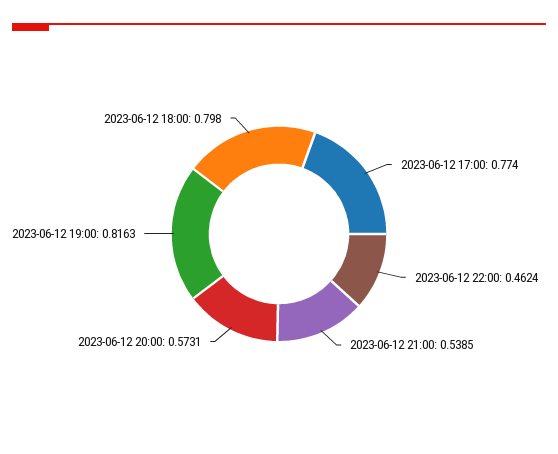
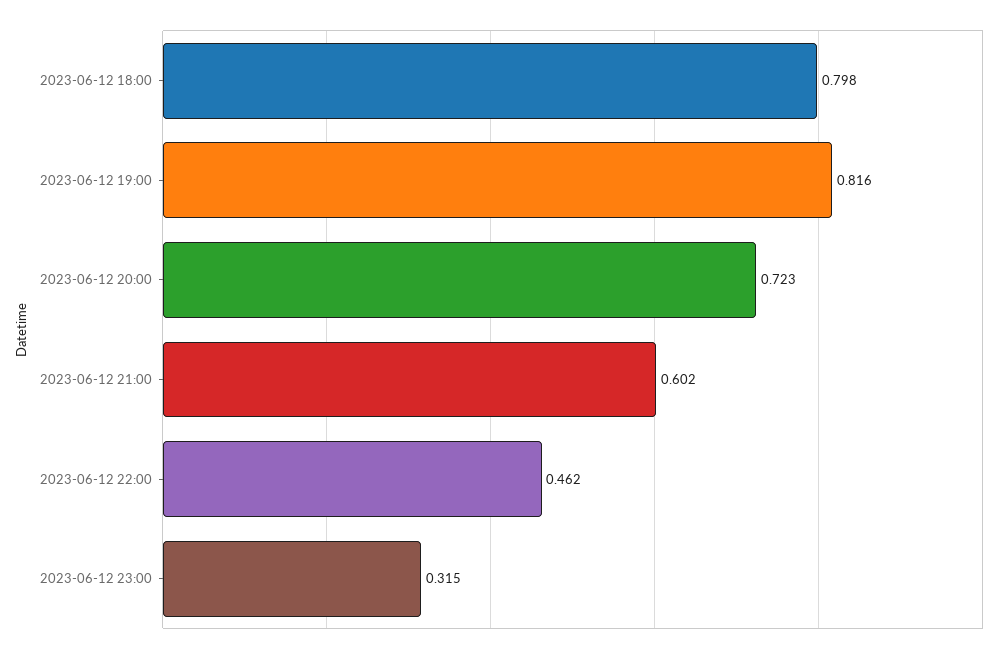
2023-06-12 17:00: 0.774 -> none
2023-06-12 21:00: 0.5385 -> 0.602
2023-06-12 20:00: 0.5731 -> 0.723
2023-06-12 23:00: none -> 0.315

